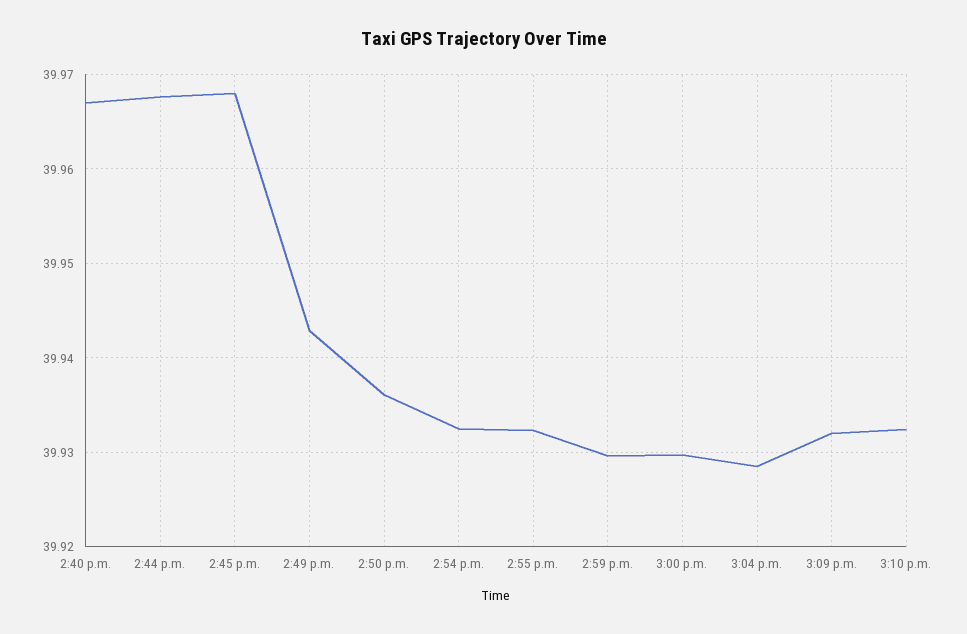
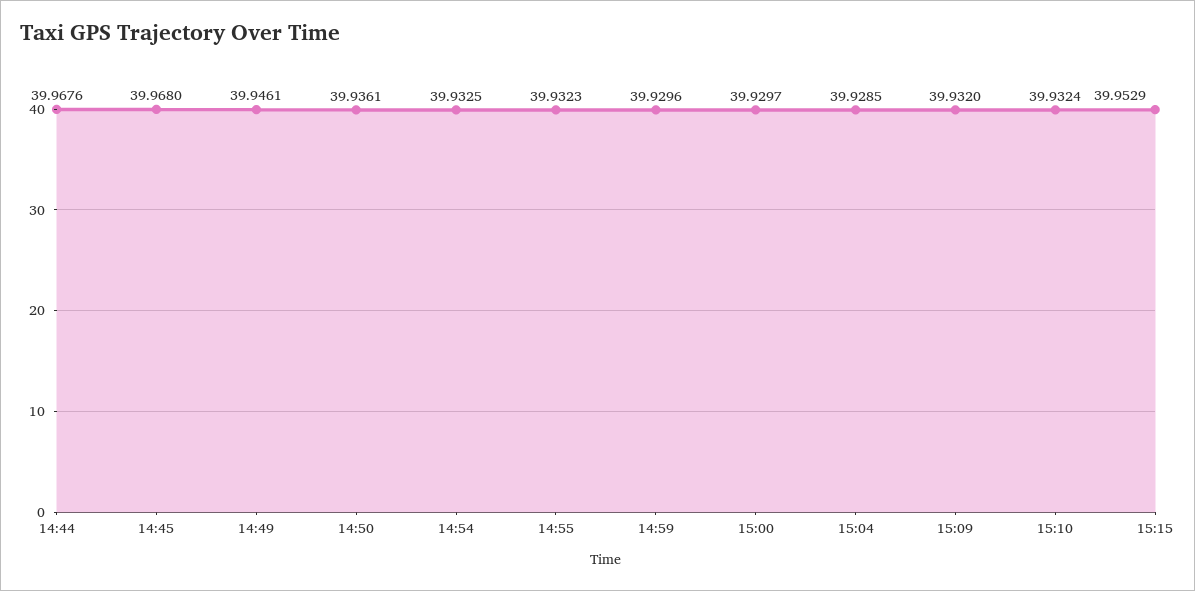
2:40 p.m.: 39.967 -> none
2:49 p.m.: 39.943 -> 39.9461
15:15: none -> 39.9529

